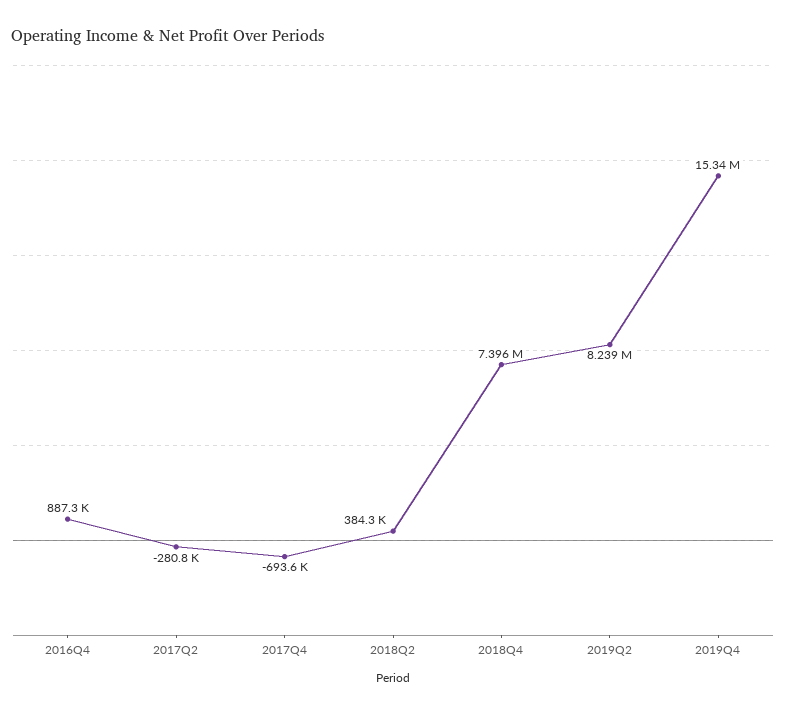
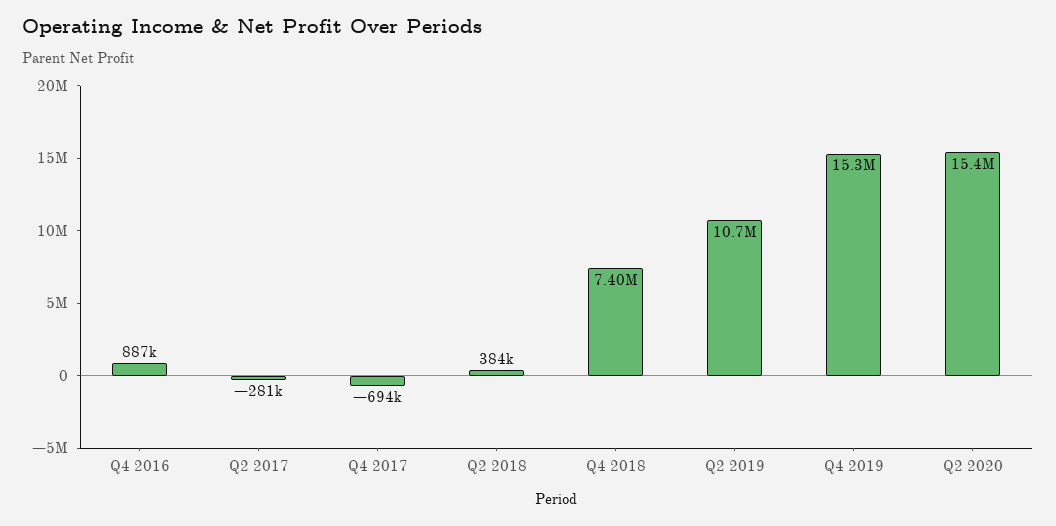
2019Q2: 8239000 -> 10700000
Q2 2020: none -> 15400000

